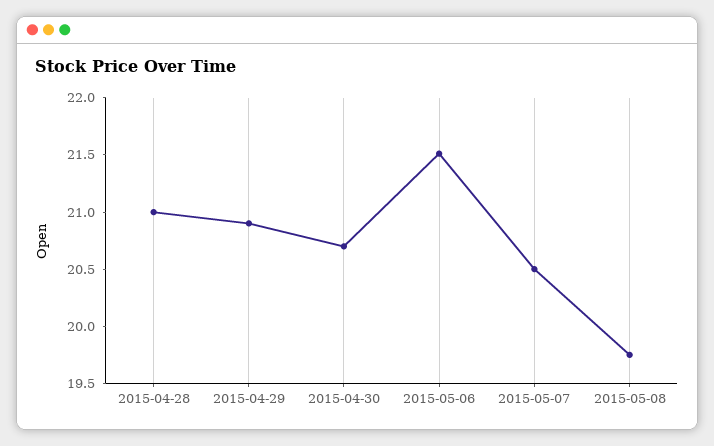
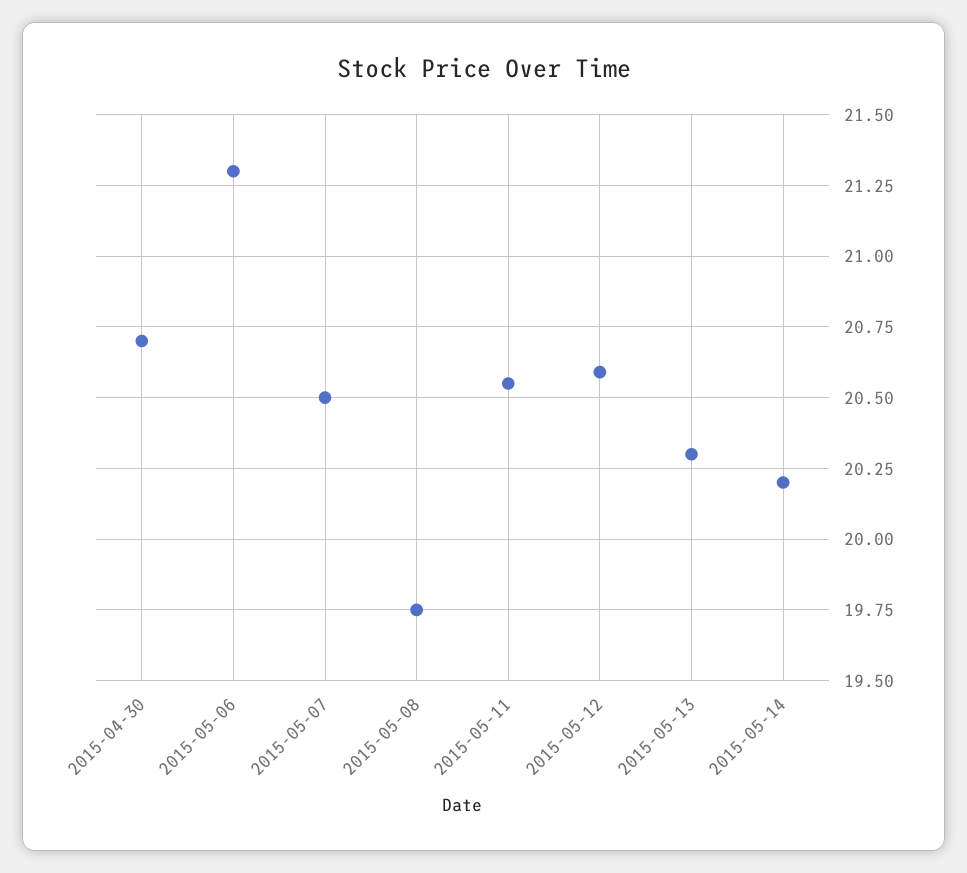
2015-04-28: 21 -> none
2015-04-29: 20.9 -> none
2015-05-06: 21.5 -> 21.3
2015-05-11: none -> 20.55
2015-05-12: none -> 20.6
2015-05-13: none -> 20.3
2015-05-14: none -> 20.2

